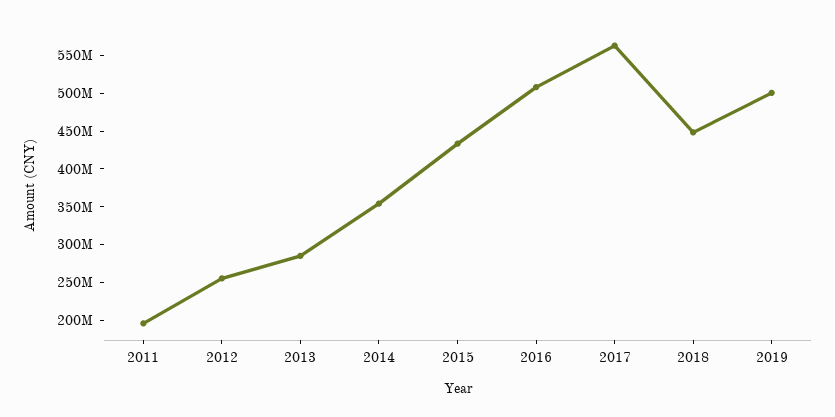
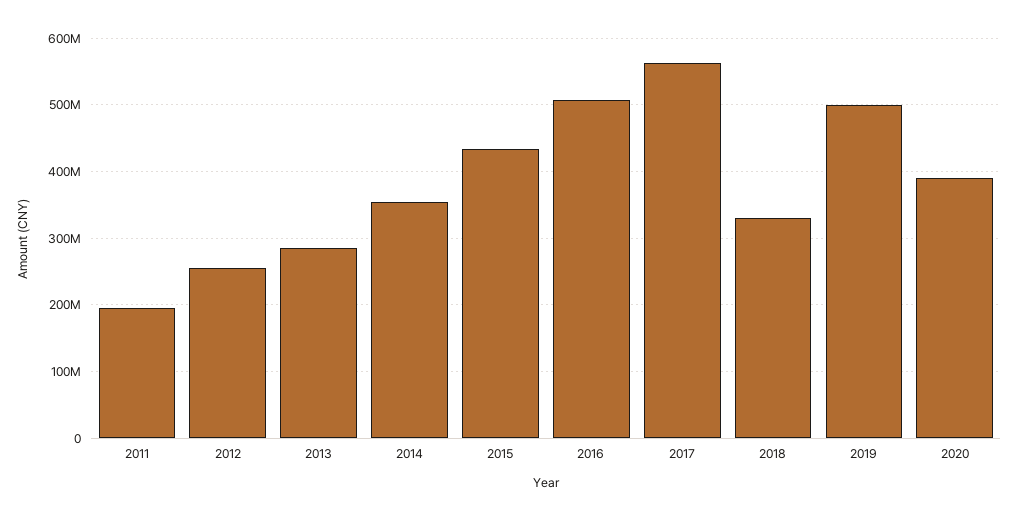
2018: 450000000 -> 330000000
2020: none -> 390000000

